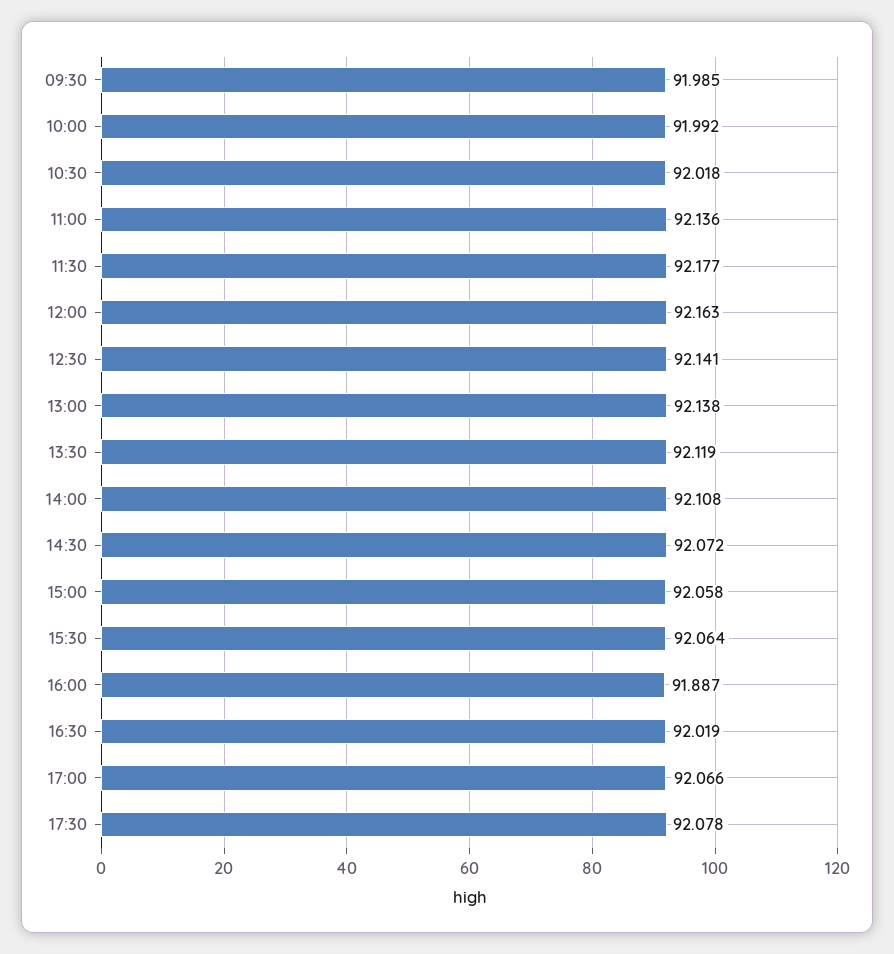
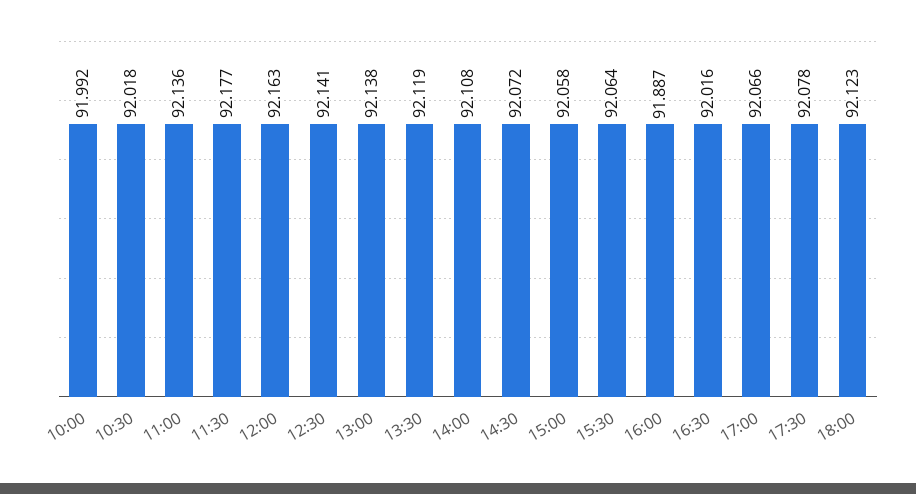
09:30: 91.985 -> none
16:30: 92.019 -> 92.016
18:00: none -> 92.123

